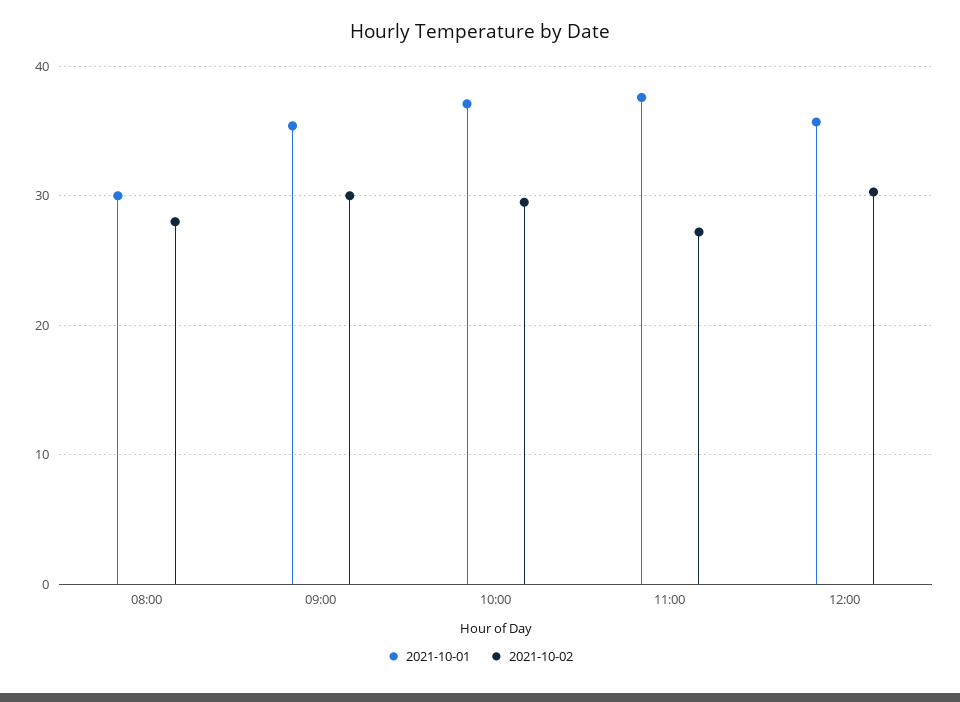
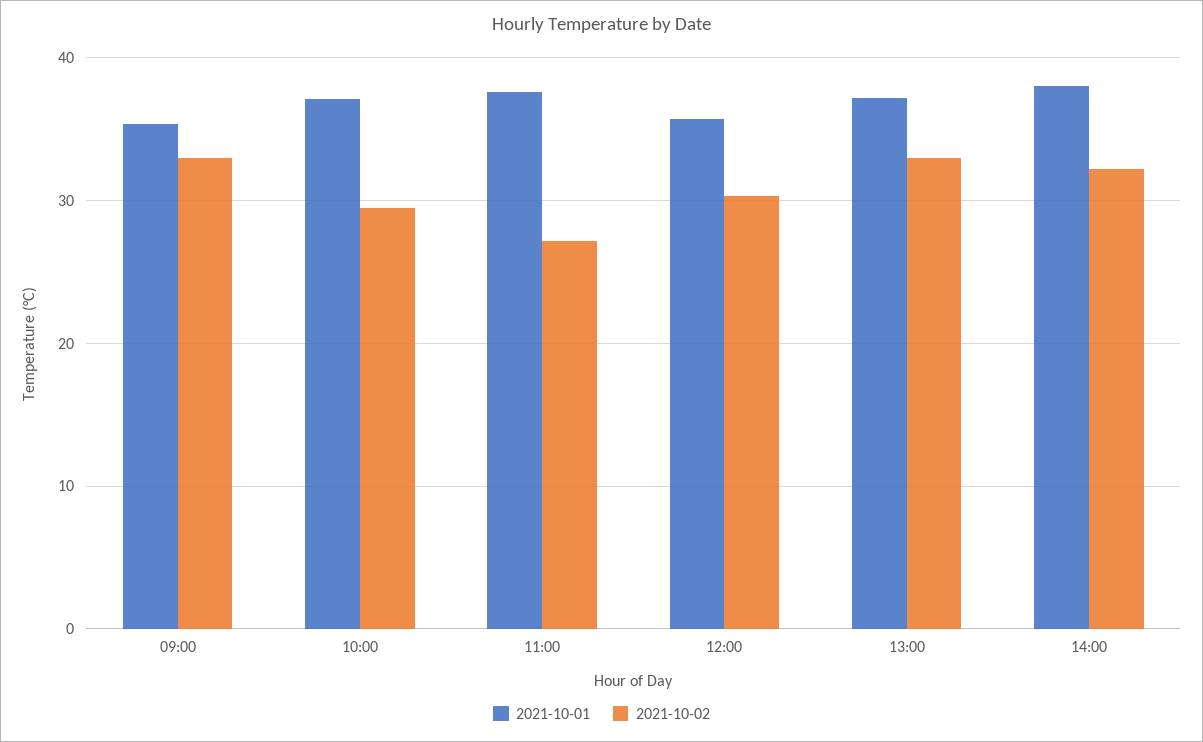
2021-10-01, 08:00: 30 -> none
2021-10-02, 08:00: 28 -> none
2021-10-02, 09:00: 30 -> 33
2021-10-01, 13:00: none -> 37
2021-10-02, 13:00: none -> 33
2021-10-01, 14:00: none -> 38
2021-10-02, 14:00: none -> 32

